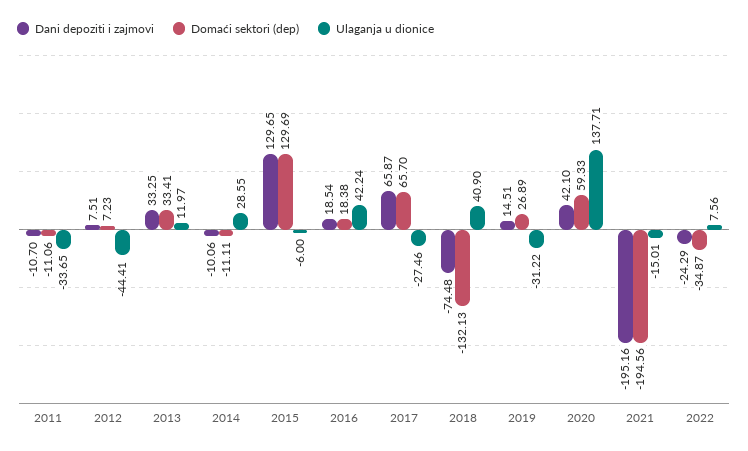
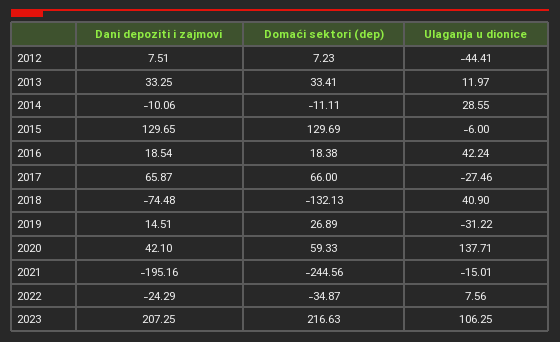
Dani depoziti i zajmovi, 2011: -10.7 -> none
Domaći sektori (dep), 2011: -11.06 -> none
Ulaganja u dionice, 2011: -33.65 -> none
Domaći sektori (dep), 2017: 65.7 -> 66
Domaći sektori (dep), 2021: -194.56 -> -244.56
Dani depoziti i zajmovi, 2023: none -> 207.25
Domaći sektori (dep), 2023: none -> 216.63
Ulaganja u dionice, 2023: none -> 106.25

